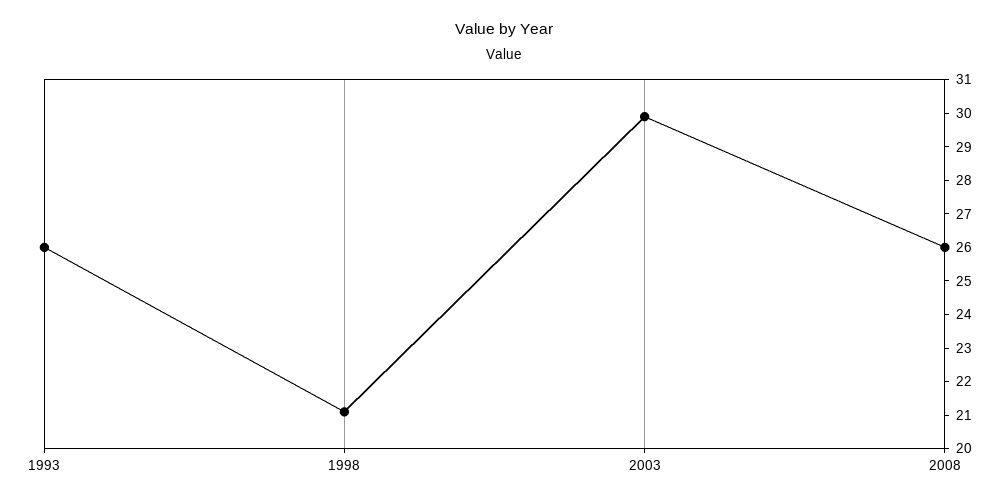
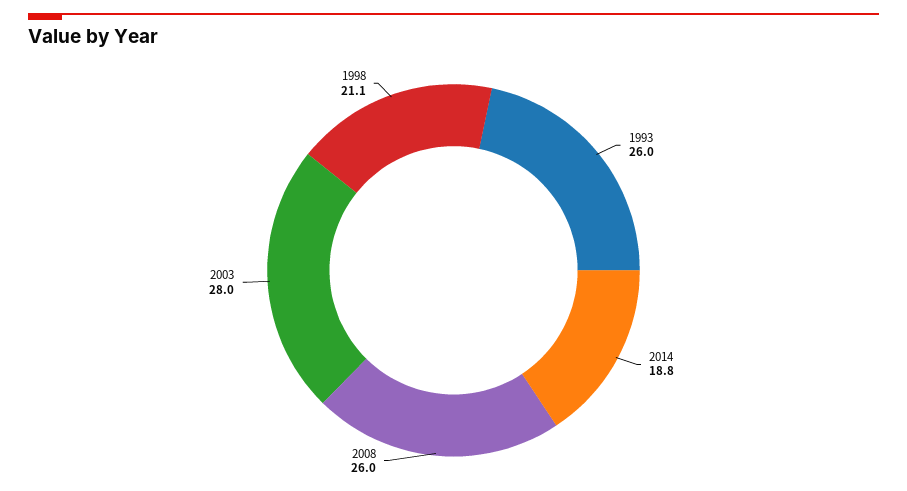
2003: 30 -> 28
2014: none -> 18.8

